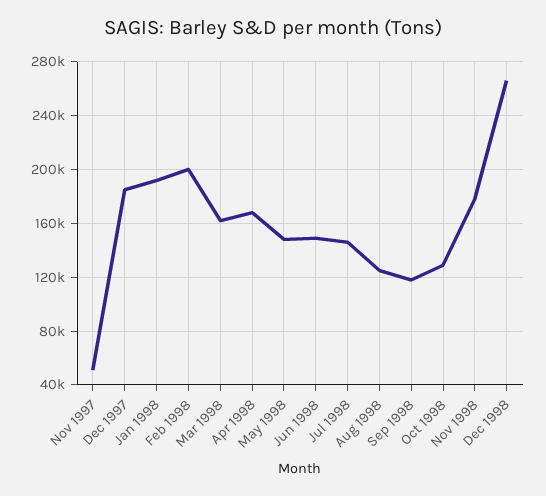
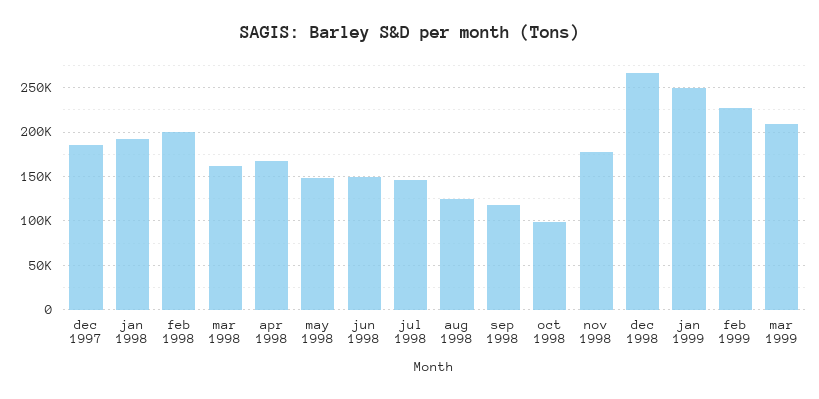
Nov 1997: 50000 -> none
Oct 1998: 130000 -> 100000
jan 1999: none -> 250000
feb 1999: none -> 230000
mar 1999: none -> 210000

